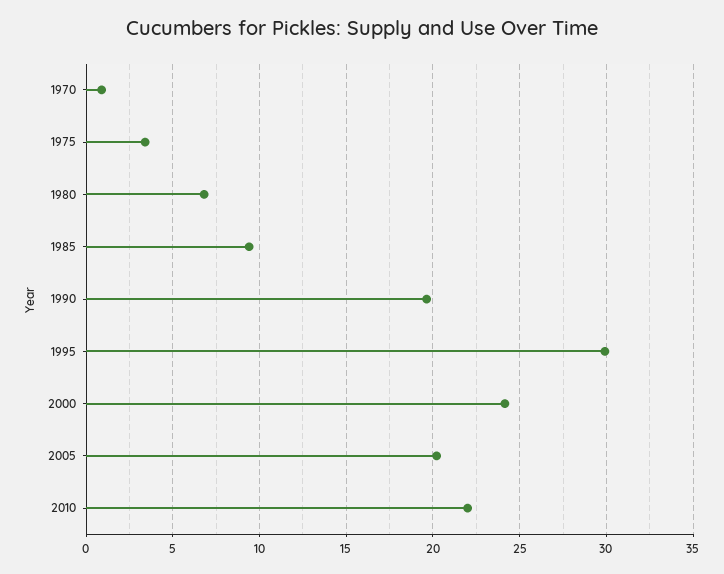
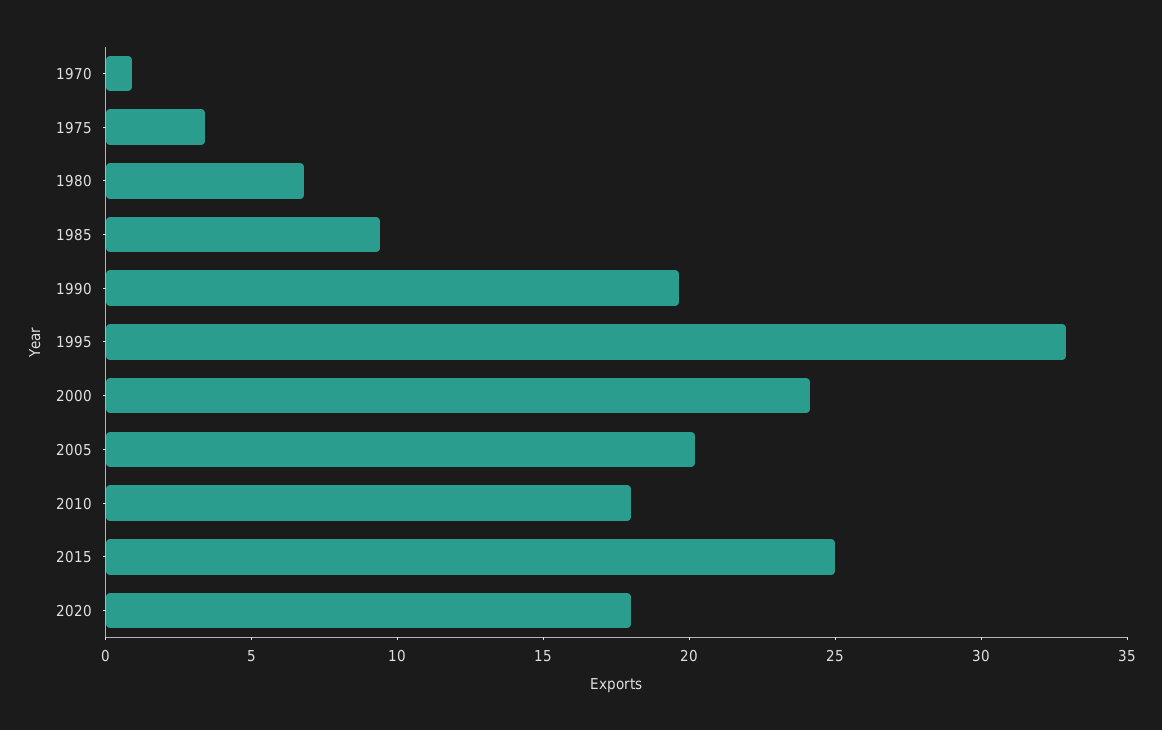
1995: 30 -> 33
2010: 22 -> 18
2015: none -> 25
2020: none -> 18

